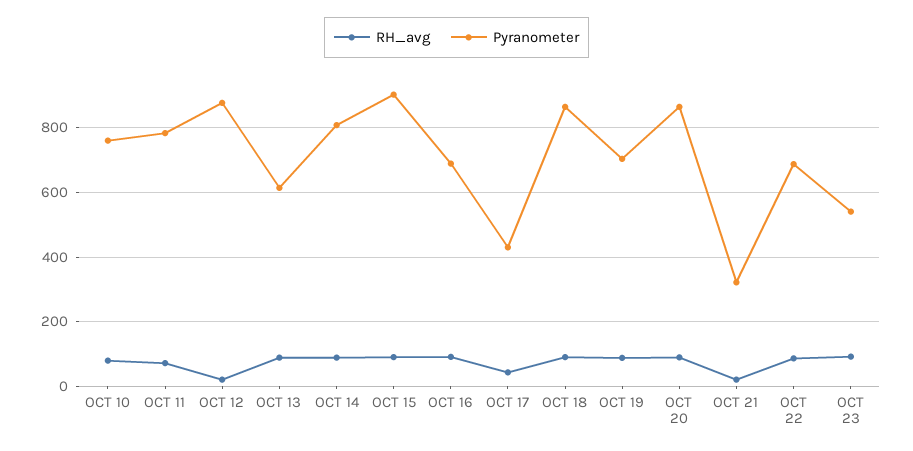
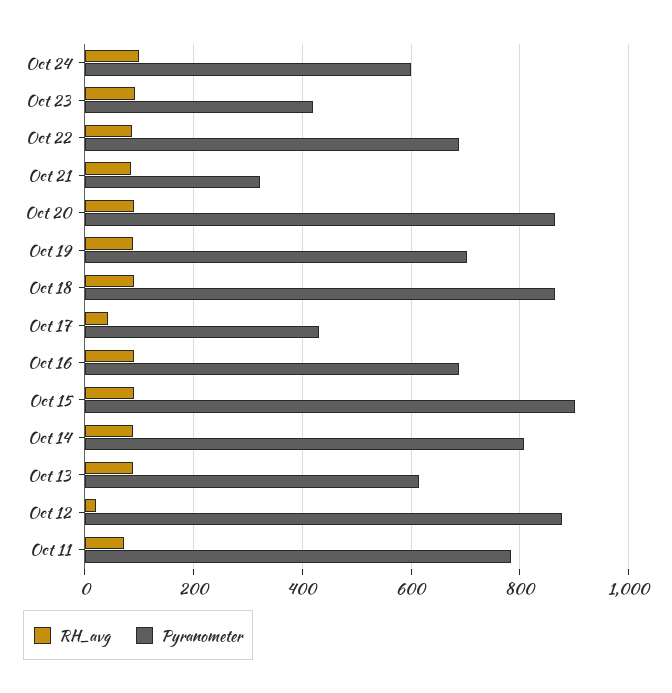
RH_avg, OCT 10: 80 -> none
Pyranometer, OCT 10: 760 -> none
RH_avg, OCT 21: 20 -> 80
Pyranometer, OCT 23: 540 -> 420
RH_avg, Oct 24: none -> 100
Pyranometer, Oct 24: none -> 600

